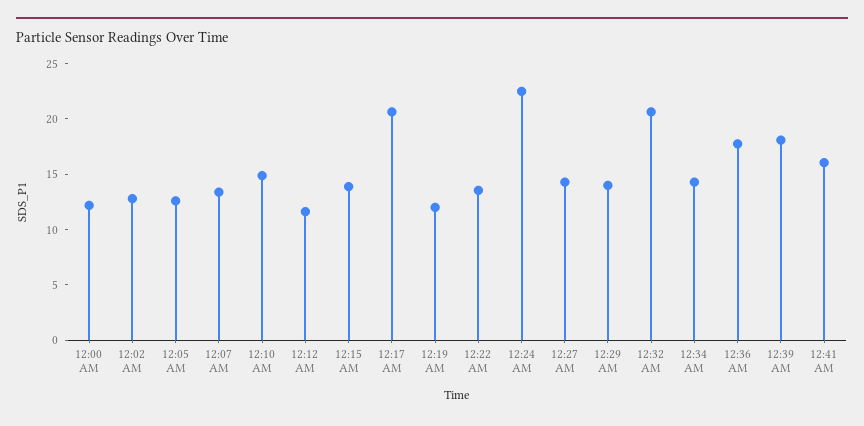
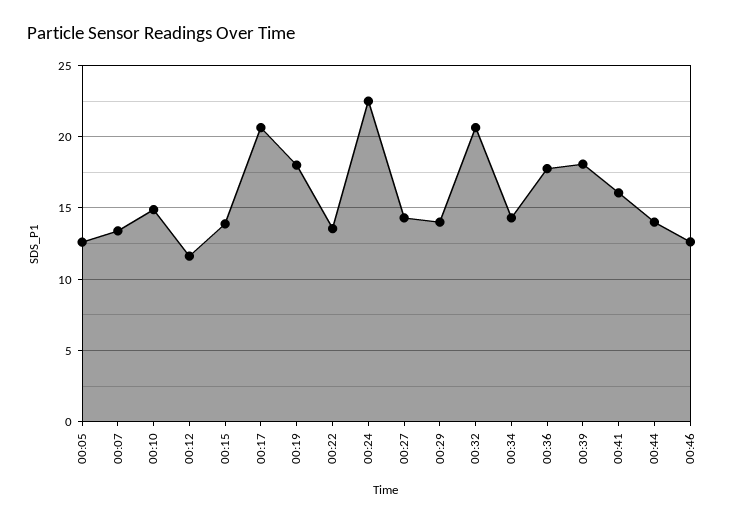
12:00 AM: 12 -> none
12:02 AM: 13 -> none
12:19 AM: 12 -> 18
00:44: none -> 14
00:46: none -> 12.5

